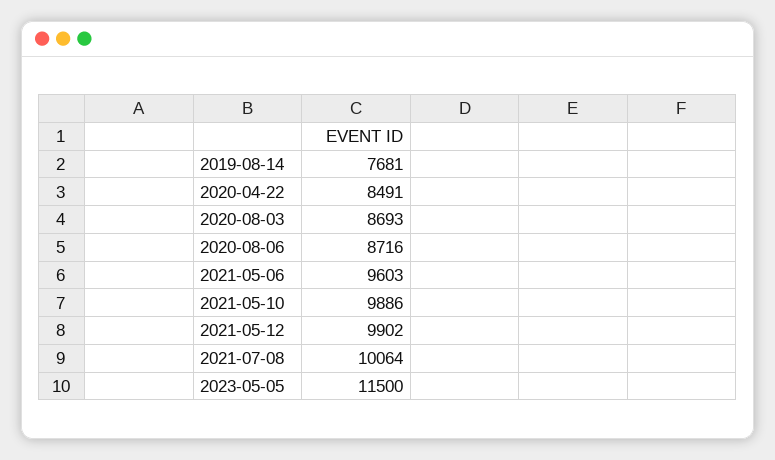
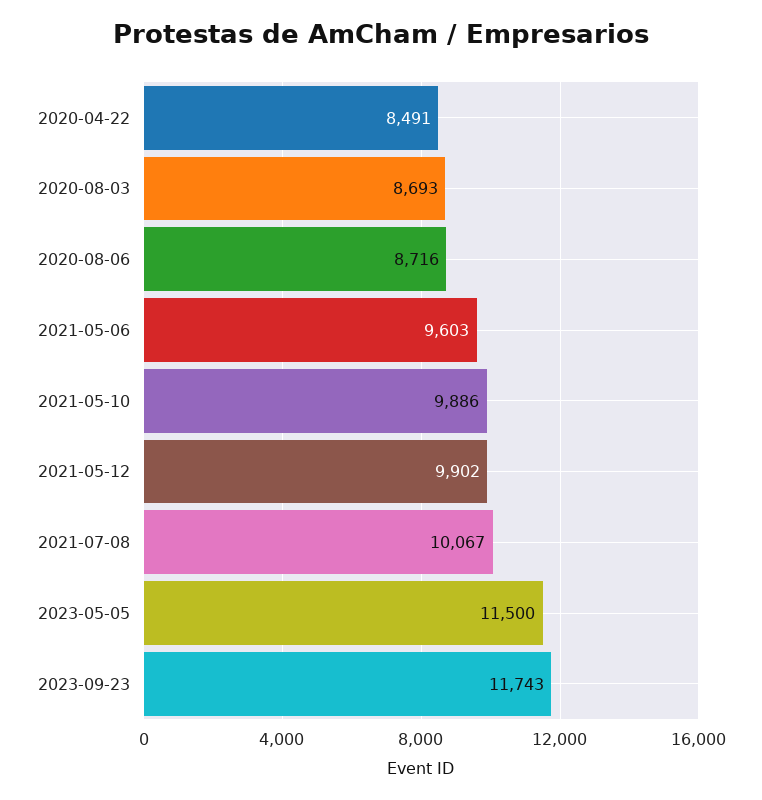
2019-08-14: 7681 -> none
2021-07-08: 10064 -> 10067
2023-09-23: none -> 11743

